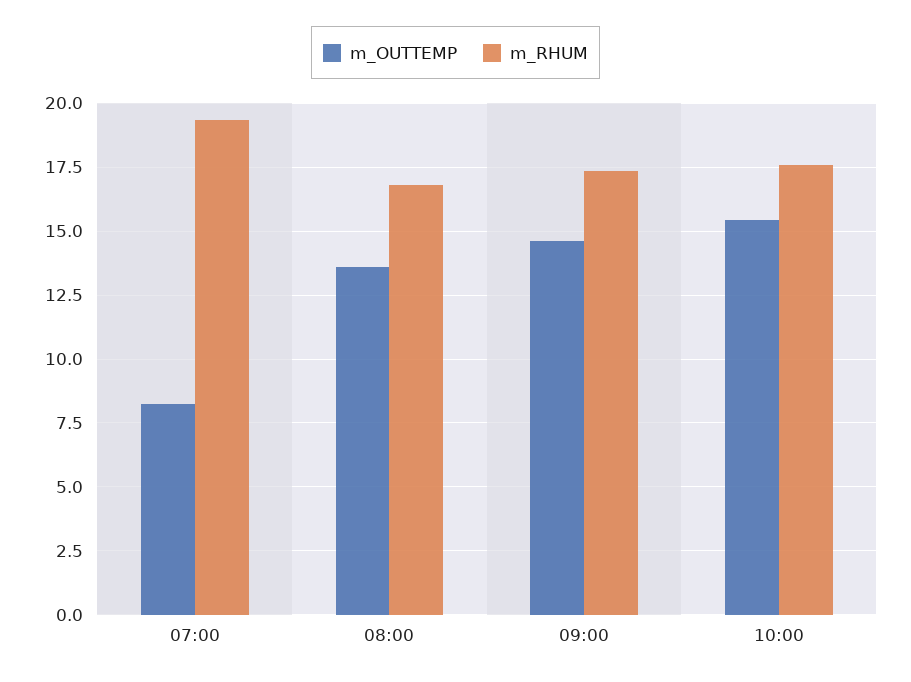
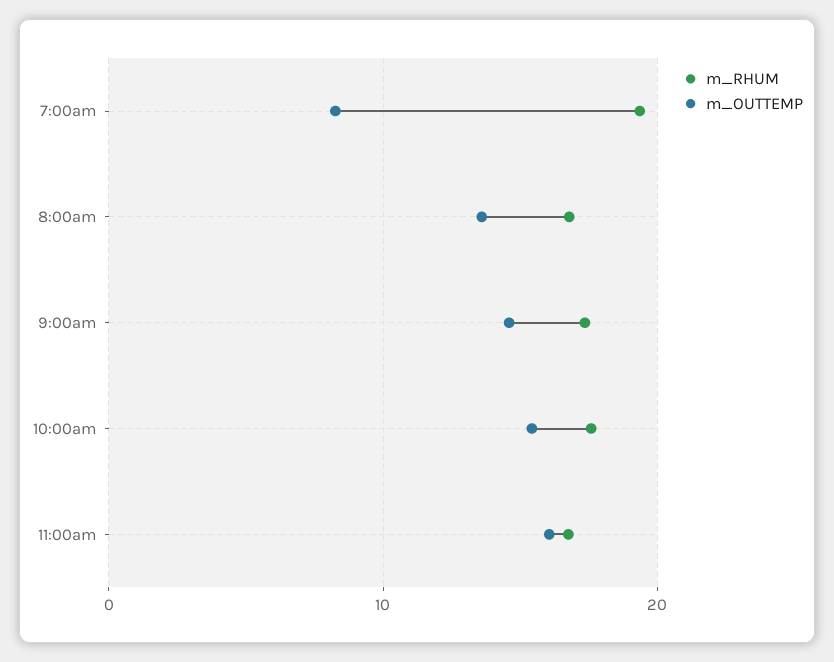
m_RHUM, 11:00am: none -> 17
m_OUTTEMP, 11:00am: none -> 16

